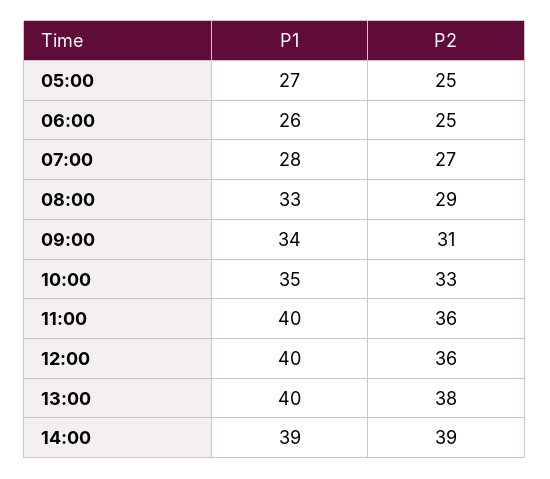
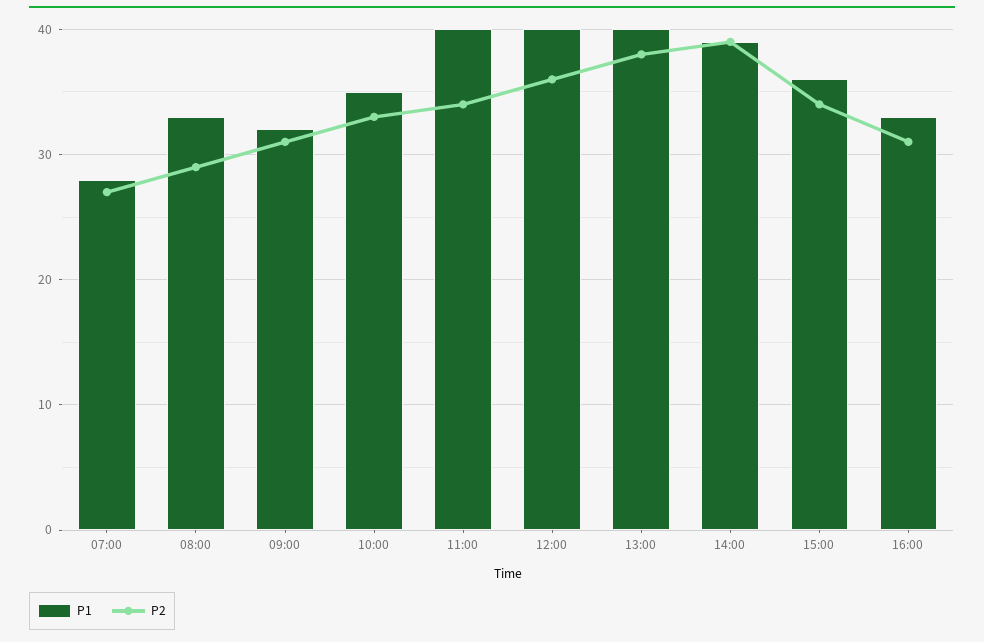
P1, 05:00: 27 -> none
P2, 05:00: 25 -> none
P1, 06:00: 26 -> none
P2, 06:00: 25 -> none
P1, 09:00: 34 -> 32
P2, 11:00: 36 -> 34
P1, 15:00: none -> 36
P2, 15:00: none -> 34
P1, 16:00: none -> 33
P2, 16:00: none -> 31

